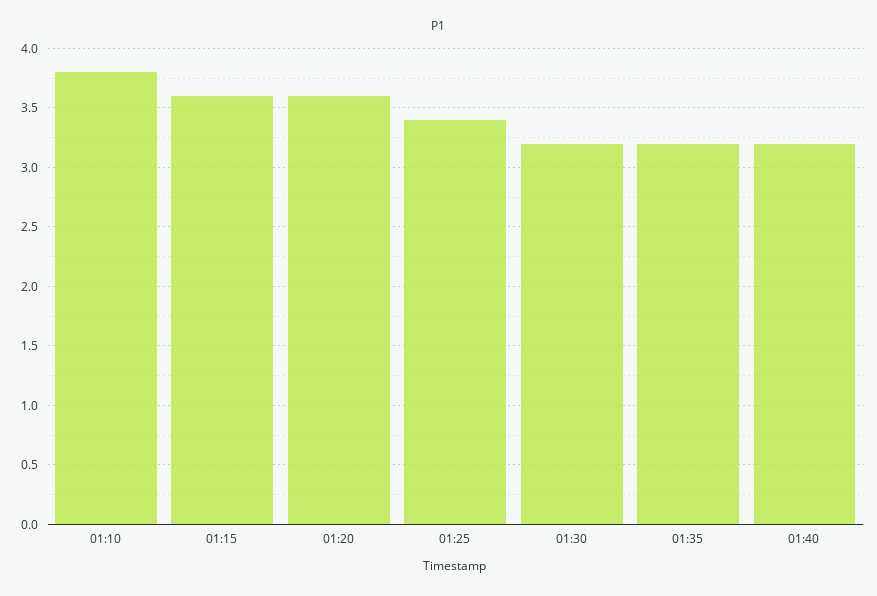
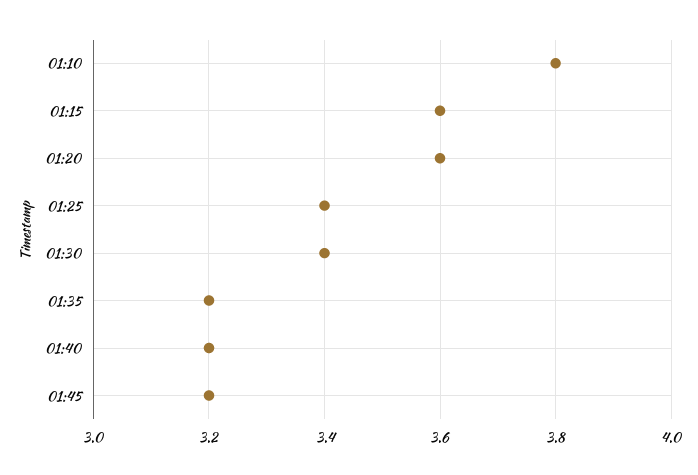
01:30: 3.2 -> 3.4
01:45: none -> 3.2

